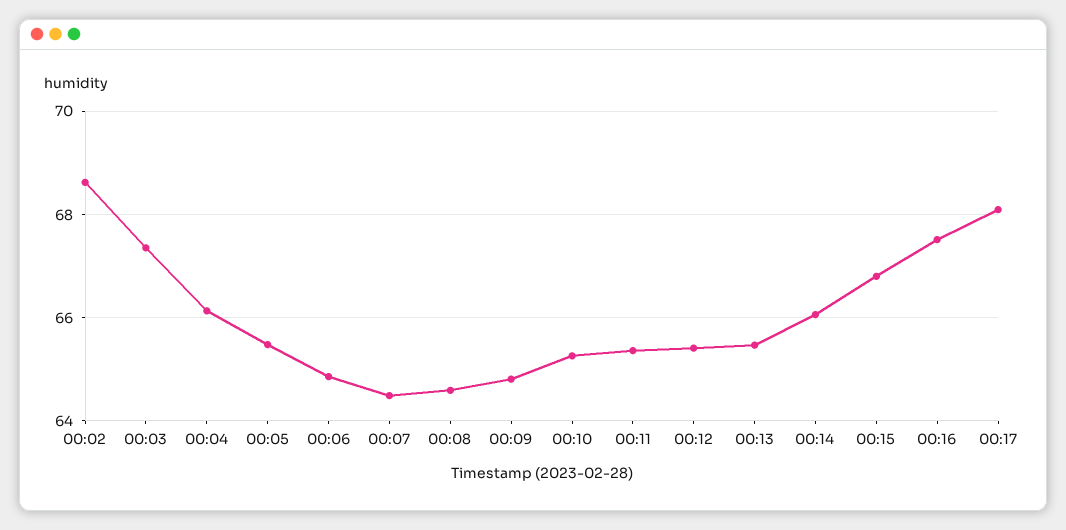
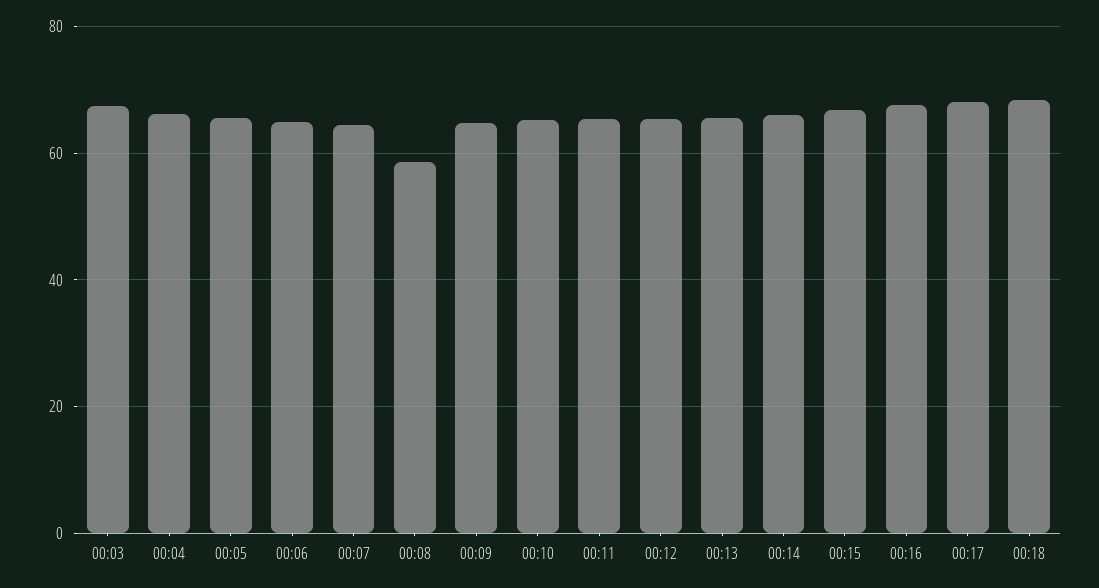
00:02: 68.6 -> none
00:08: 64.6 -> 58
00:18: none -> 68

